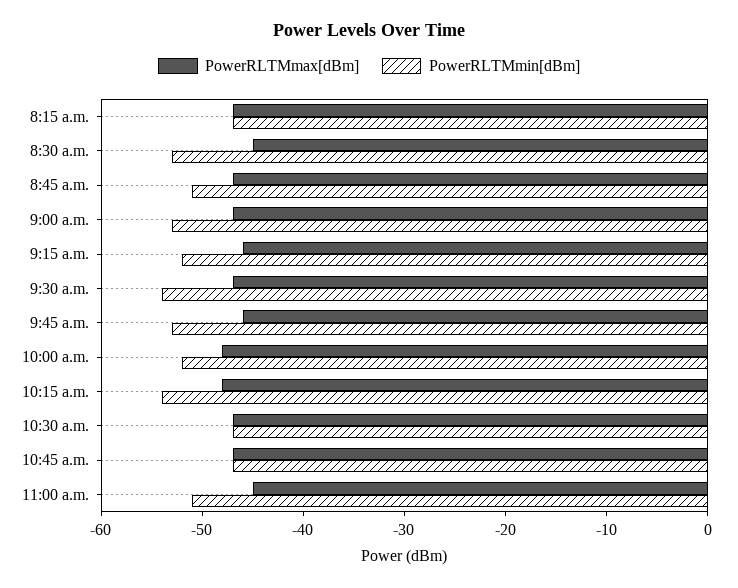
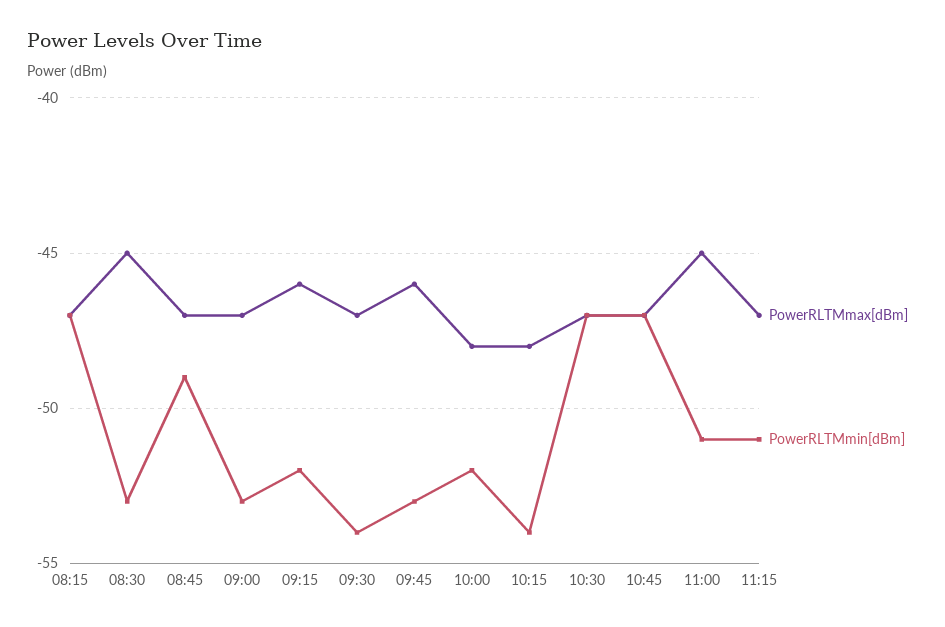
PowerRLTMmin[dBm], 8:45 a.m.: -51 -> -49
PowerRLTMmax[dBm], 11:15: none -> -47
PowerRLTMmin[dBm], 11:15: none -> -51

